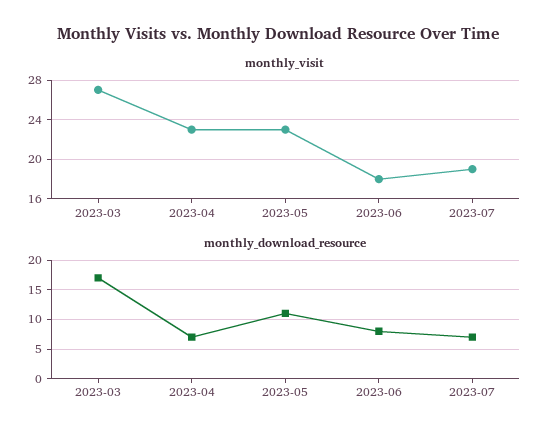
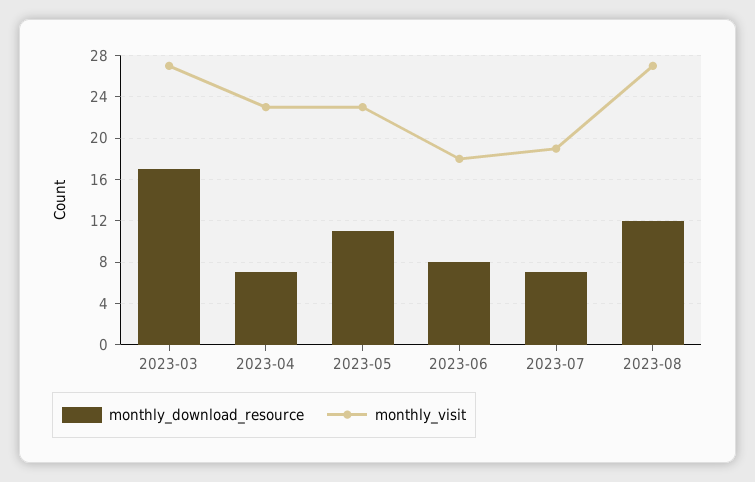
monthly_download_resource, 2023-08: none -> 12
monthly_visit, 2023-08: none -> 27

